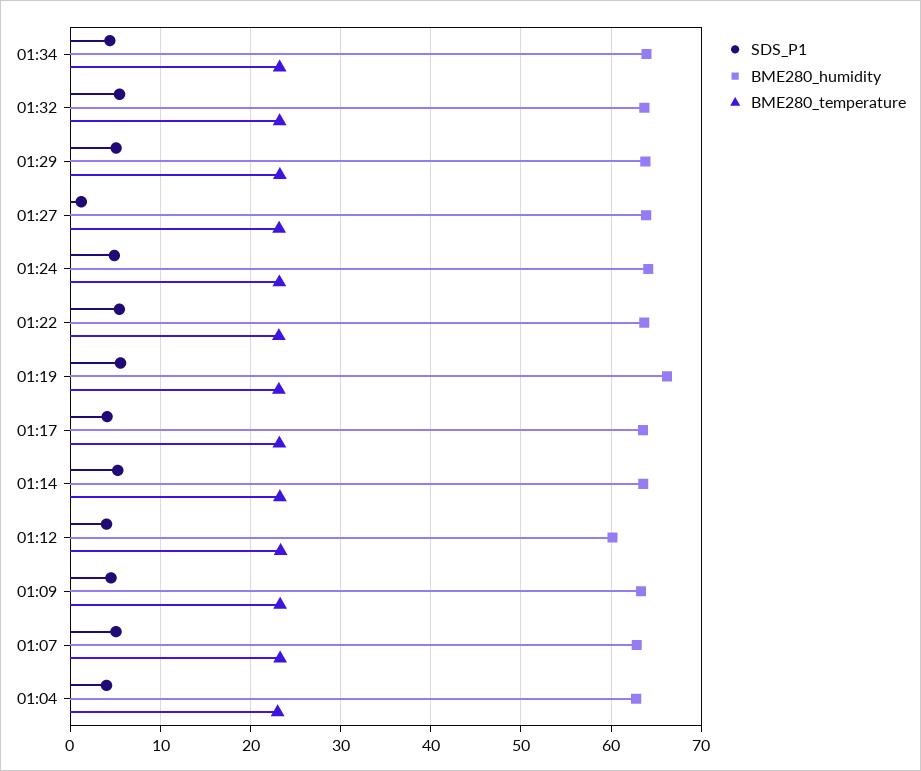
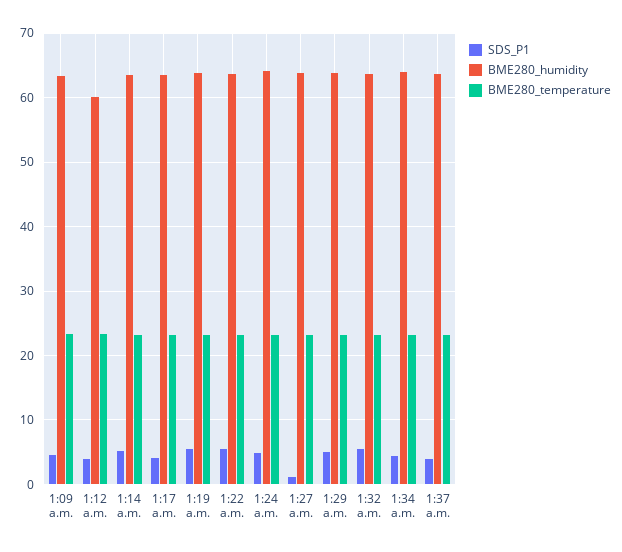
BME280_humidity, 01:19: 66 -> 64
SDS_P1, 01:07: 5 -> none
BME280_humidity, 01:07: 63 -> none
BME280_temperature, 01:07: 23 -> none
SDS_P1, 01:04: 4 -> none
BME280_humidity, 01:04: 63 -> none
BME280_temperature, 01:04: 23 -> none
SDS_P1, 1:37 a.m.: none -> 4
BME280_humidity, 1:37 a.m.: none -> 64
BME280_temperature, 1:37 a.m.: none -> 23

